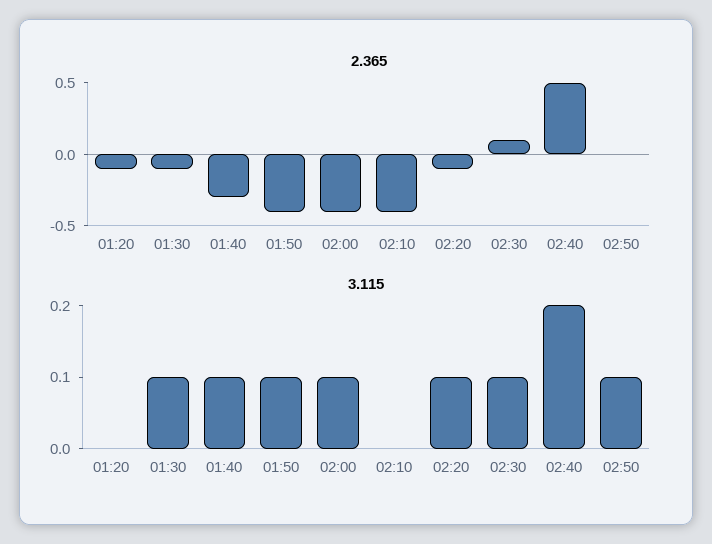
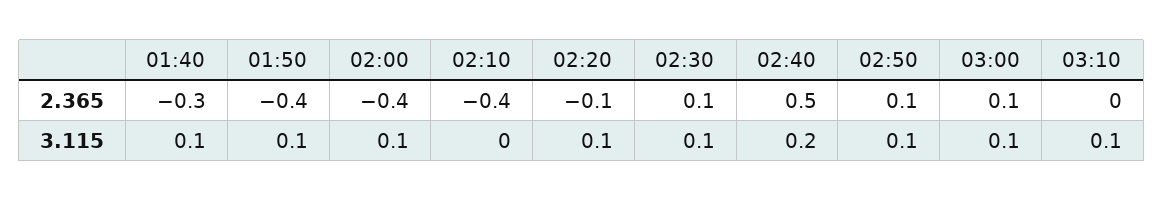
2.365, 01:20: -0.1 -> none
2.365, 01:30: -0.1 -> none
2.365, 02:50: 0 -> 0.1
3.115, 01:20: 0 -> none
3.115, 01:30: 0.1 -> none
2.365, 03:00: none -> 0.1
2.365, 03:10: none -> 0
3.115, 03:00: none -> 0.1
3.115, 03:10: none -> 0.1

